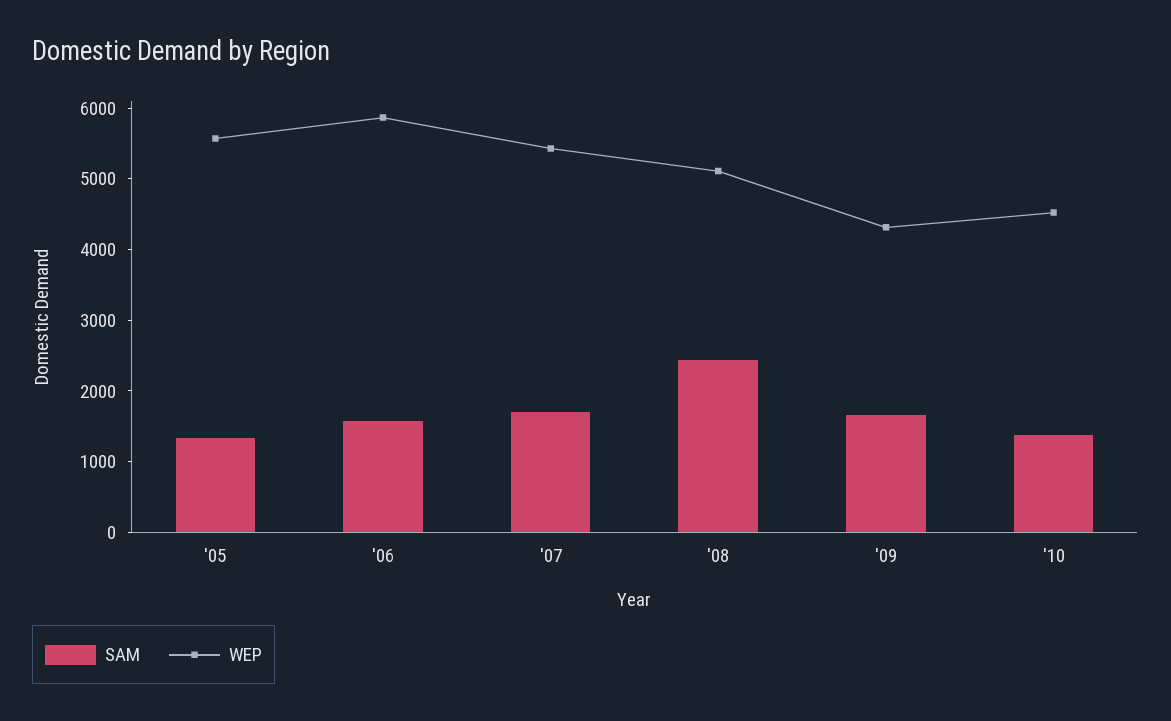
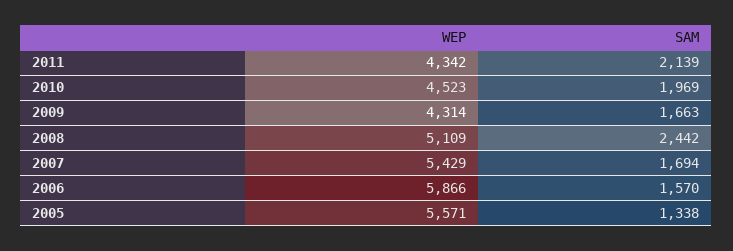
SAM, '10: 1400 -> 1969
WEP, 2011: none -> 4342
SAM, 2011: none -> 2139

